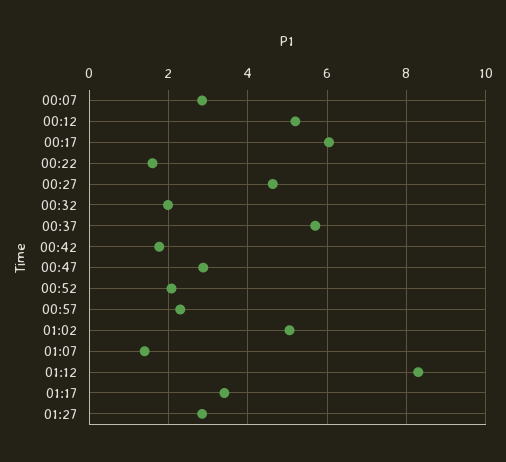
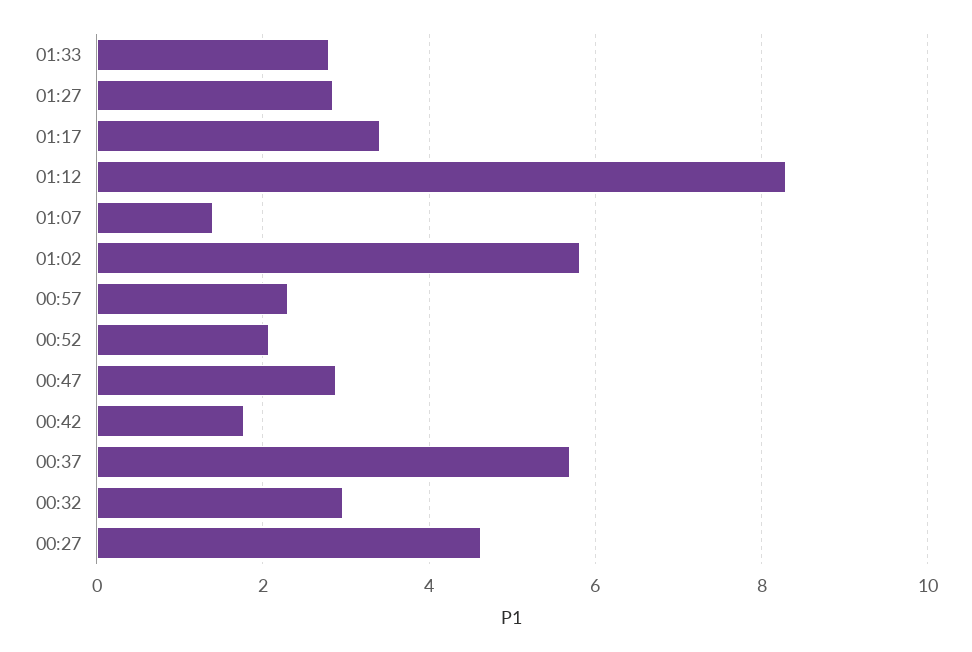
00:07: 2.8 -> none
00:12: 5.2 -> none
00:17: 6 -> none
00:22: 1.6 -> none
00:32: 2 -> 3
01:02: 5 -> 5.8
01:33: none -> 2.8

